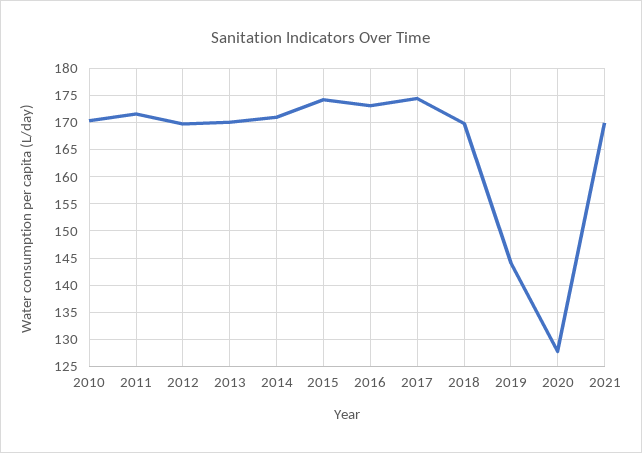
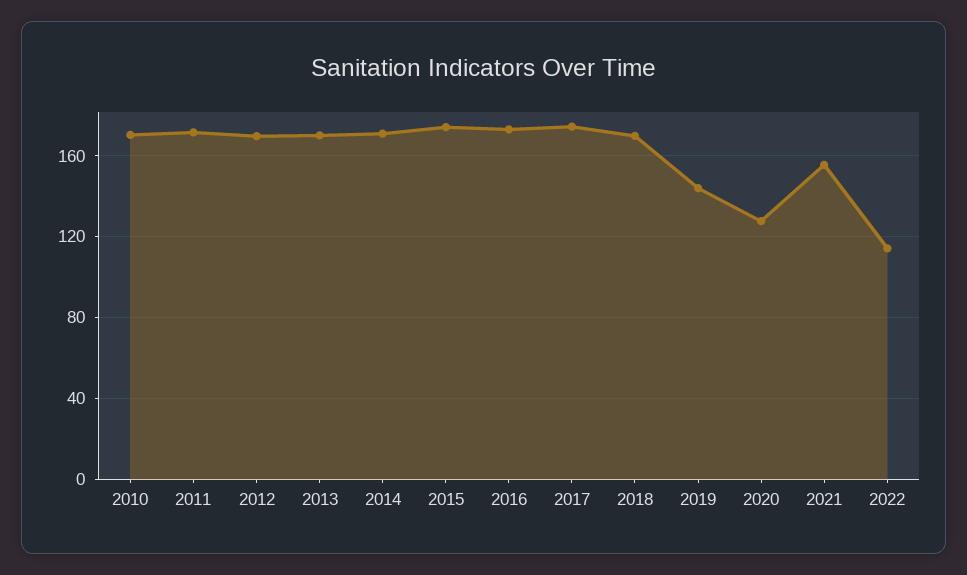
2021: 170 -> 155
2022: none -> 115

